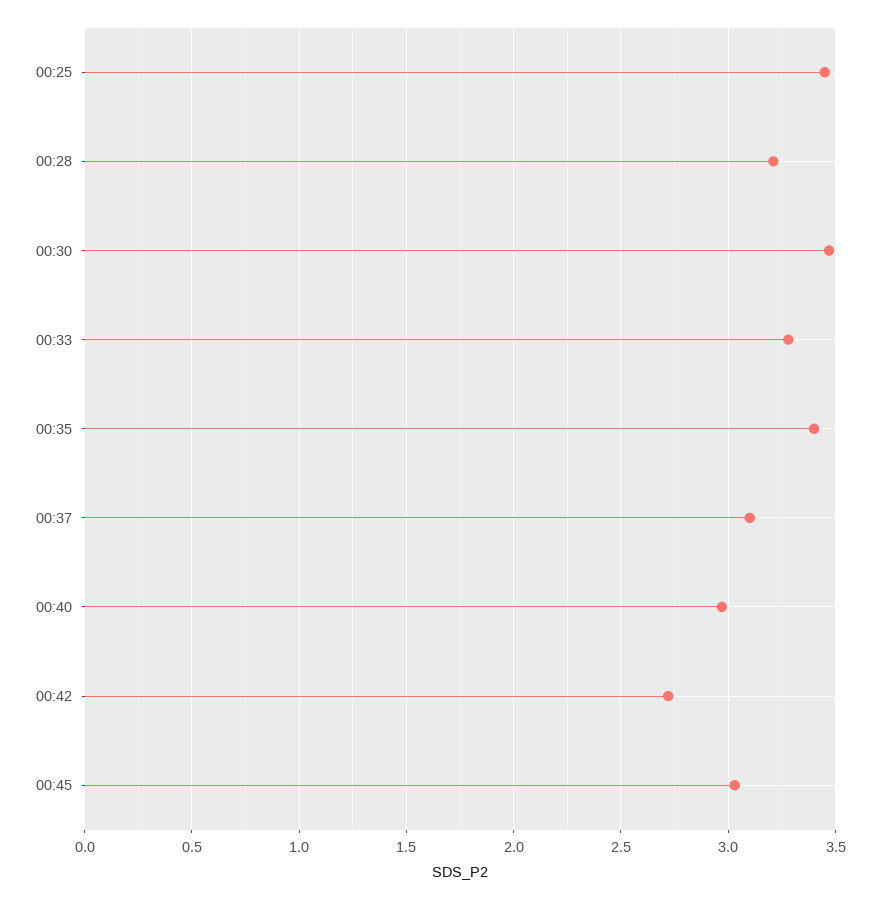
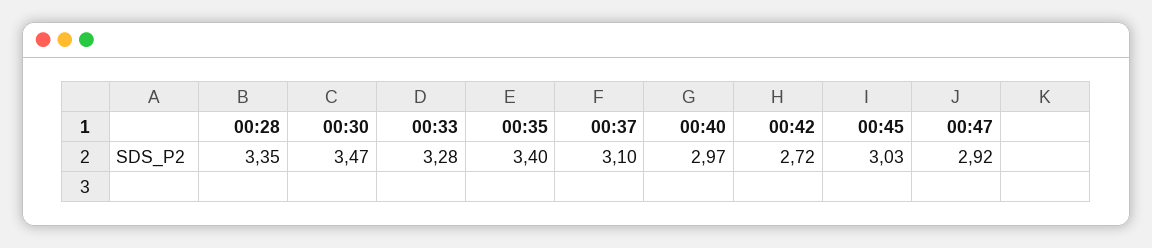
00:25: 3.45 -> none
00:28: 3.2 -> 3.35
00:47: none -> 2.92

